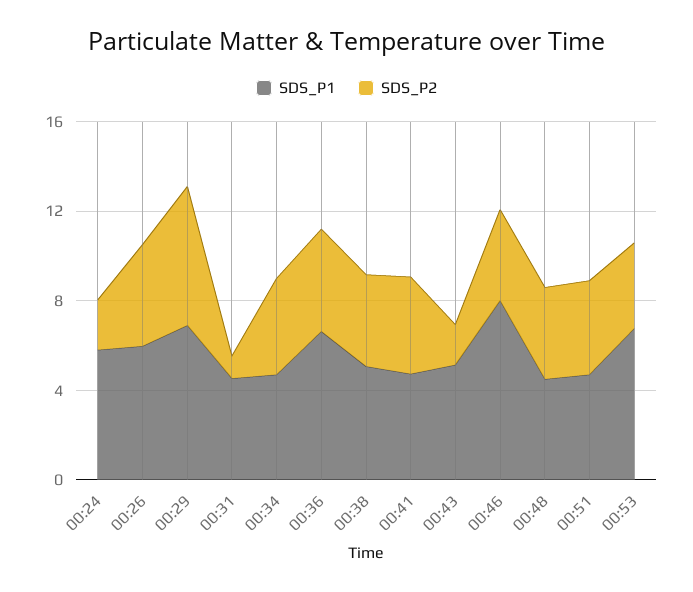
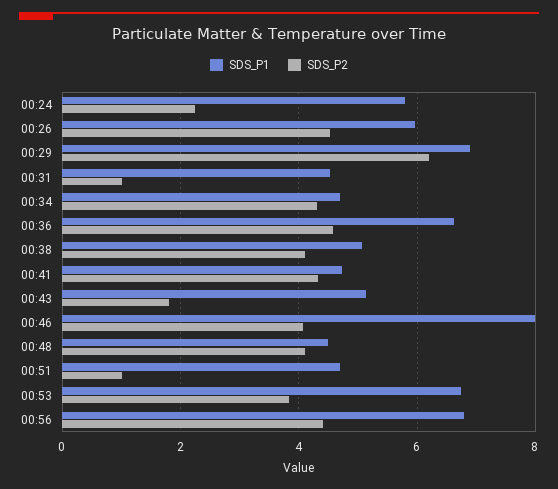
SDS_P2, 00:51: 4 -> 1
SDS_P1, 00:56: none -> 6.8
SDS_P2, 00:56: none -> 4.4

